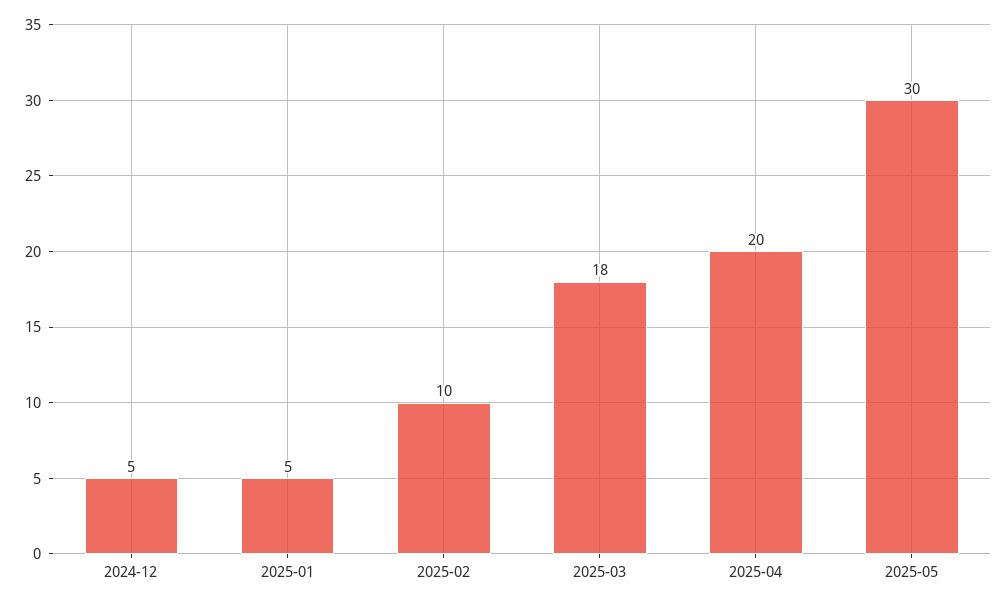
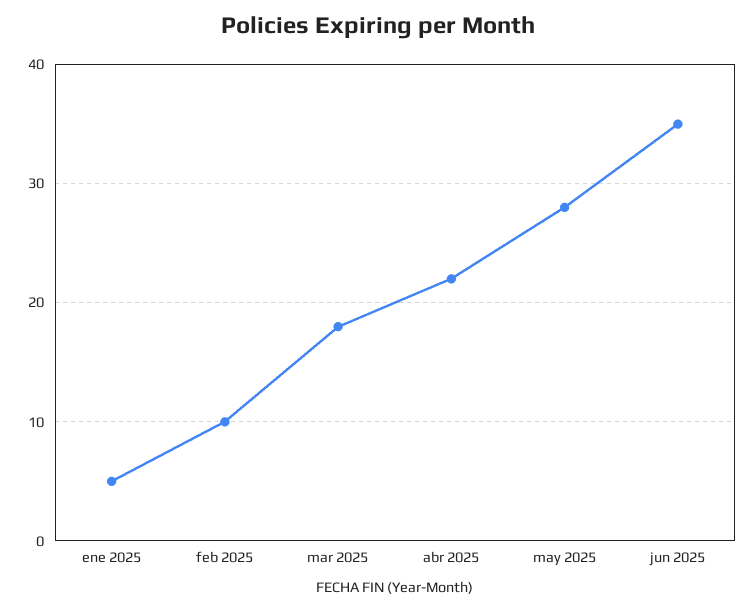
2024-12: 5 -> none
2025-04: 20 -> 22
2025-05: 30 -> 28
jun 2025: none -> 35

